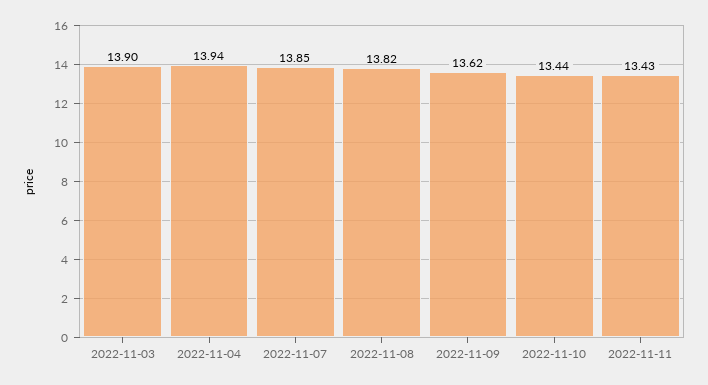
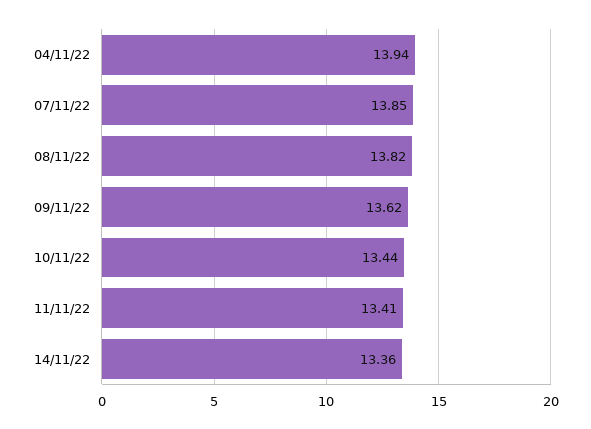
2022-11-03: 13.9 -> none
2022-11-11: 13.43 -> 13.41
14/11/22: none -> 13.36

